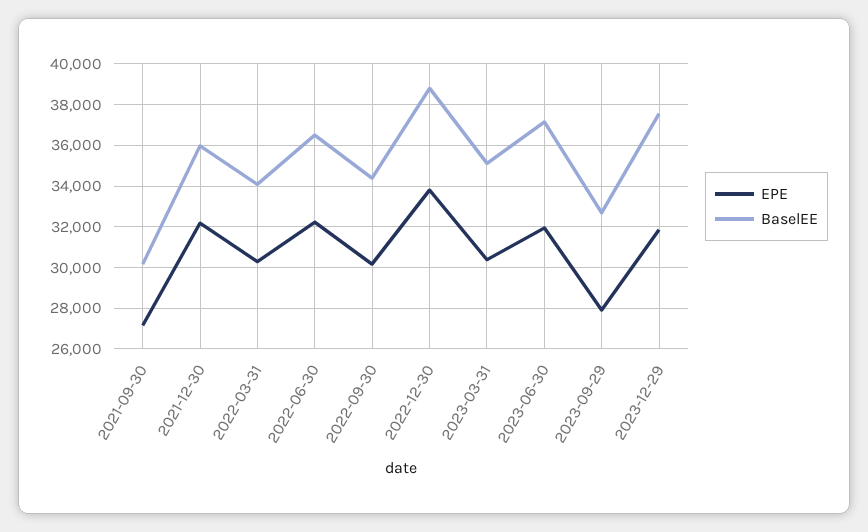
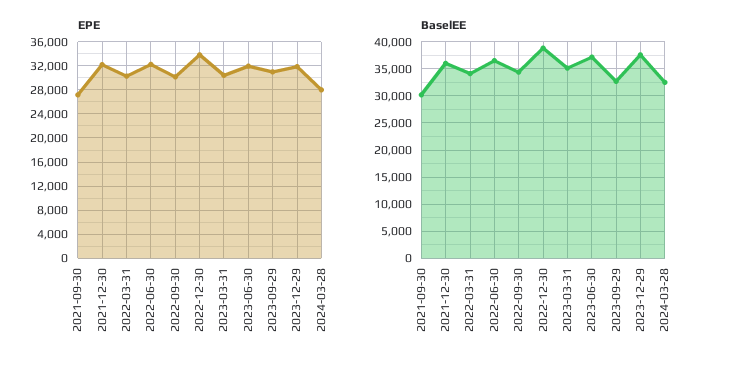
EPE, 2023-09-29: 28000 -> 31000
EPE, 2024-03-28: none -> 28000
BaselEE, 2024-03-28: none -> 32500

